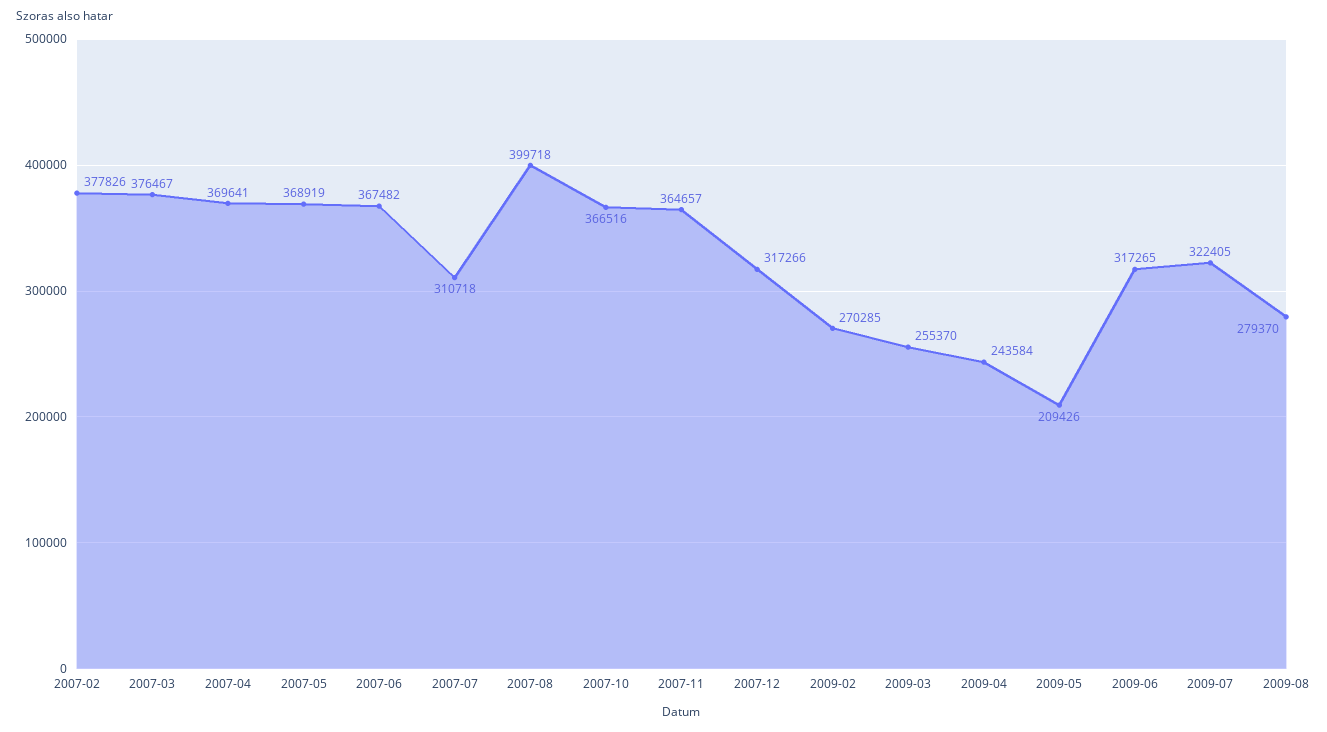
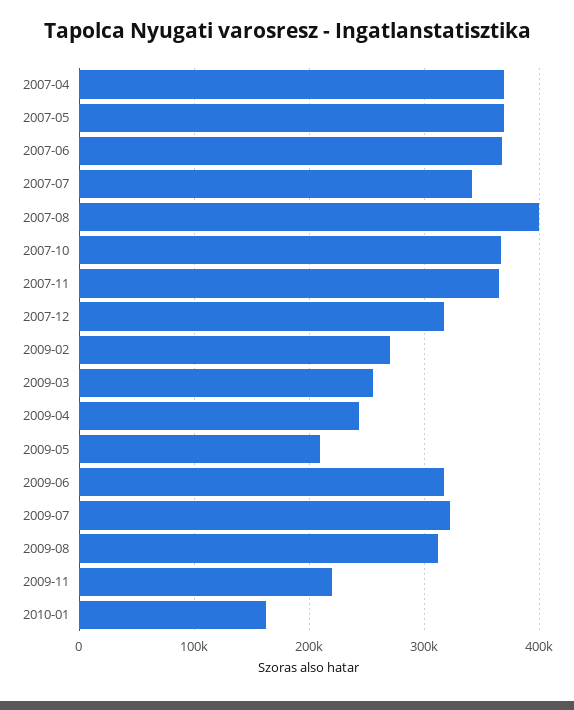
2007-02: 377826 -> none
2007-03: 376467 -> none
2007-07: 310718 -> 340000
2009-08: 279370 -> 310000
2009-11: none -> 220000
2010-01: none -> 160000

